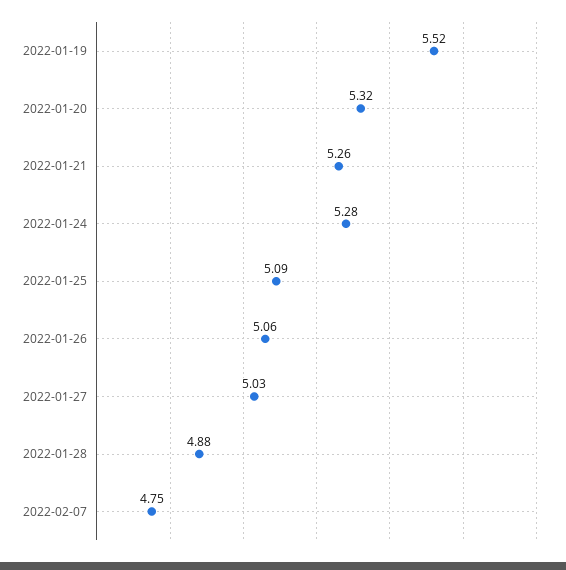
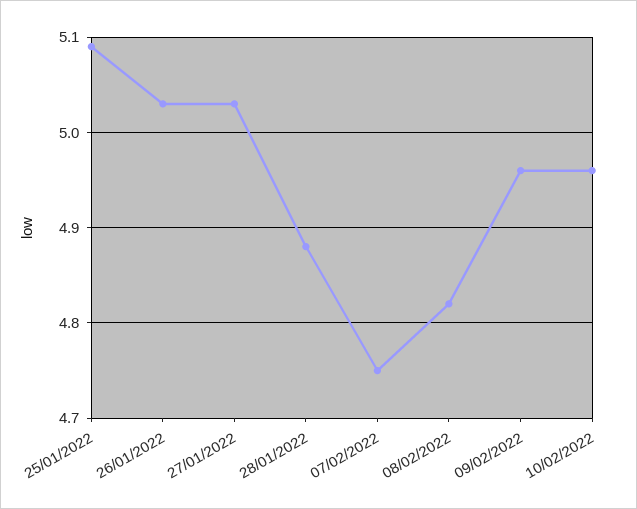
2022-01-19: 5.52 -> none
2022-01-20: 5.32 -> none
2022-01-21: 5.26 -> none
2022-01-24: 5.28 -> none
2022-01-26: 5.06 -> 5.03
08/02/2022: none -> 4.82
09/02/2022: none -> 4.96
10/02/2022: none -> 4.96

